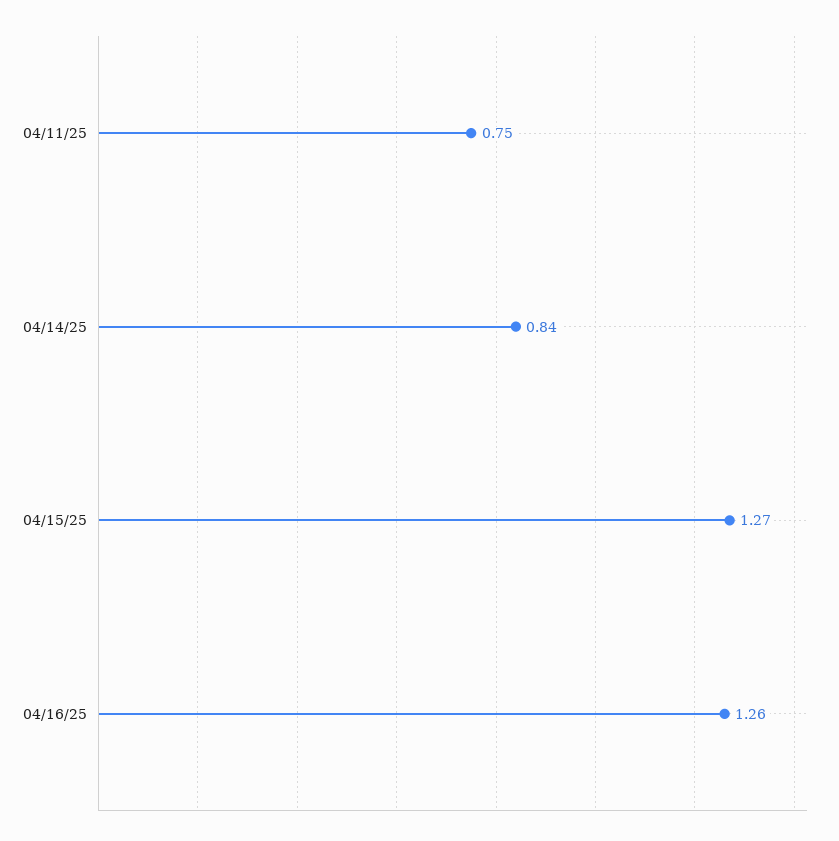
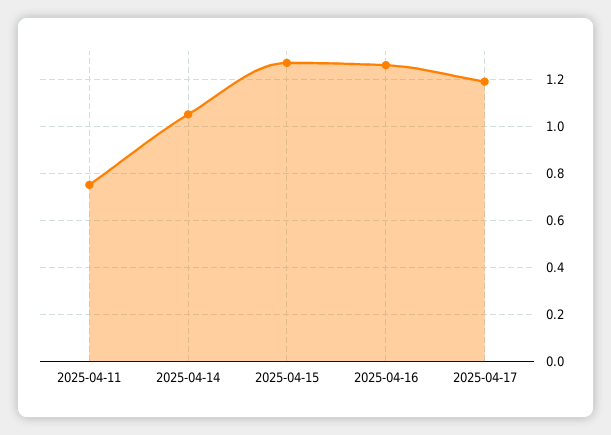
04/14/25: 0.84 -> 1.05
2025-04-17: none -> 1.2

